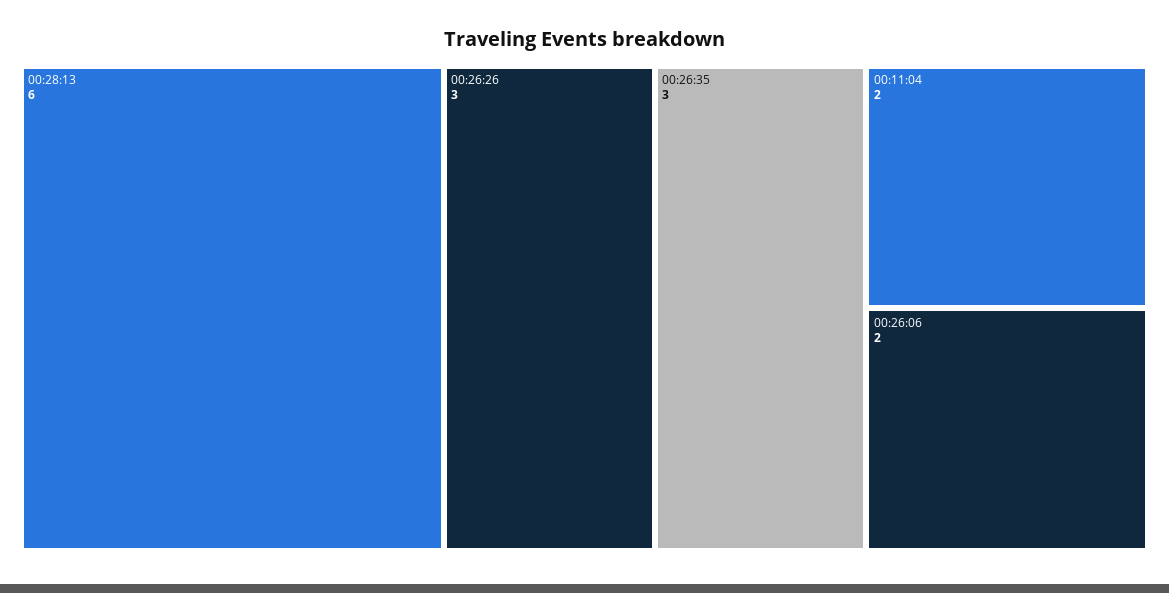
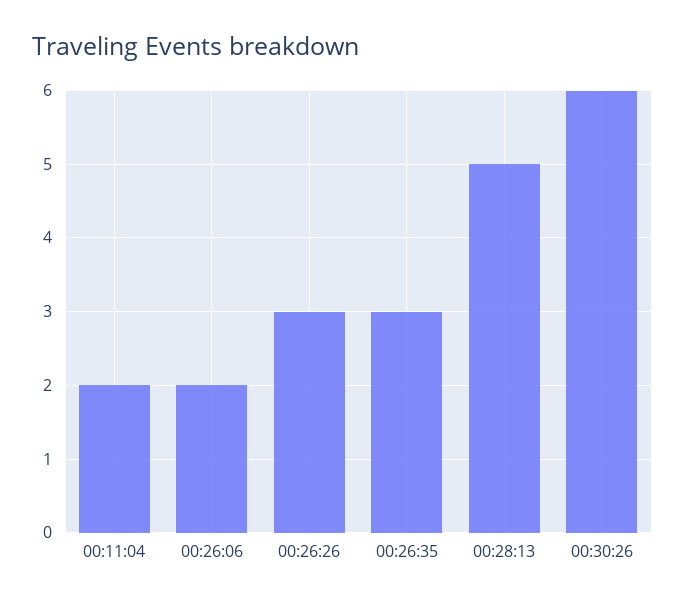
00:28:13: 6 -> 5
00:30:26: none -> 6

